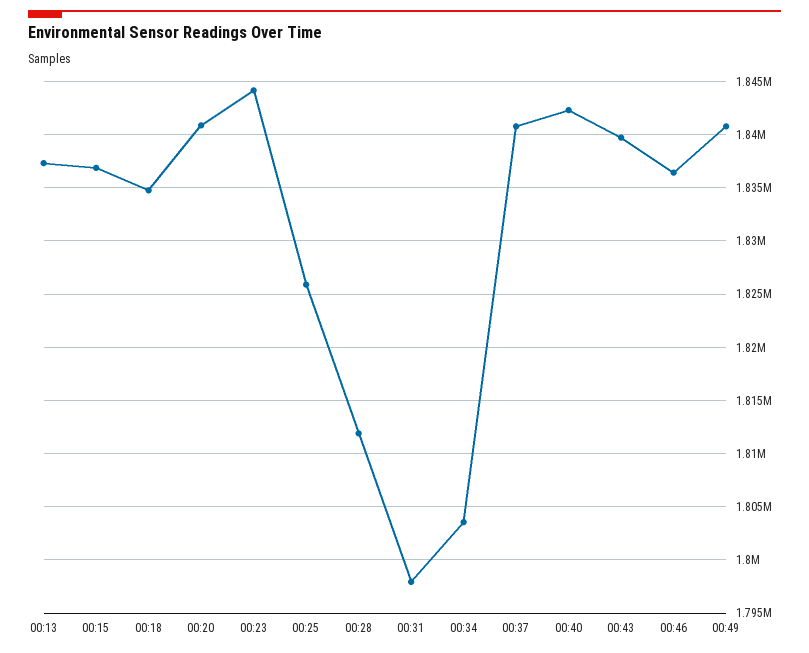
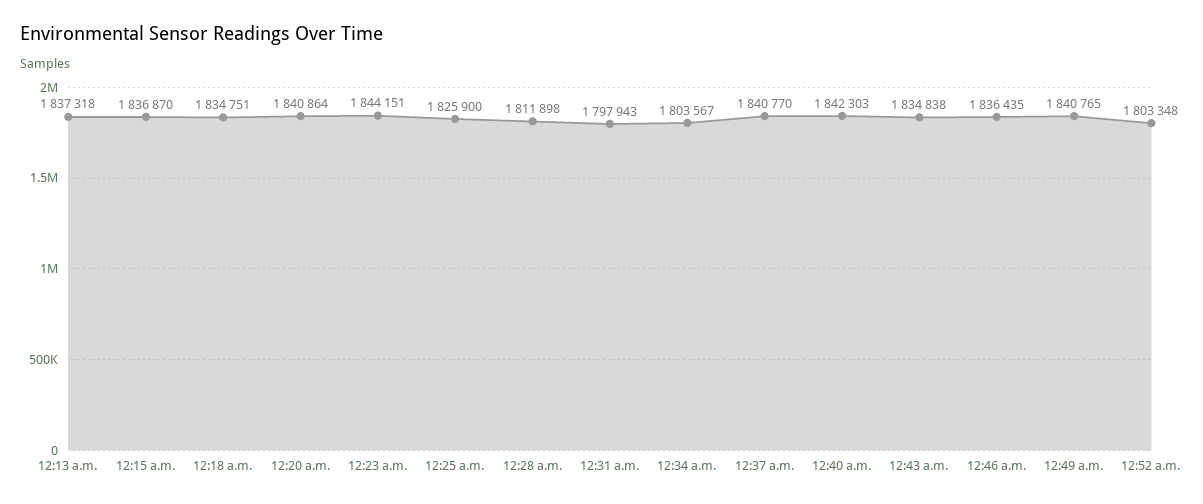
00:43: 1840000 -> 1834838
12:52 a.m.: none -> 1803348

